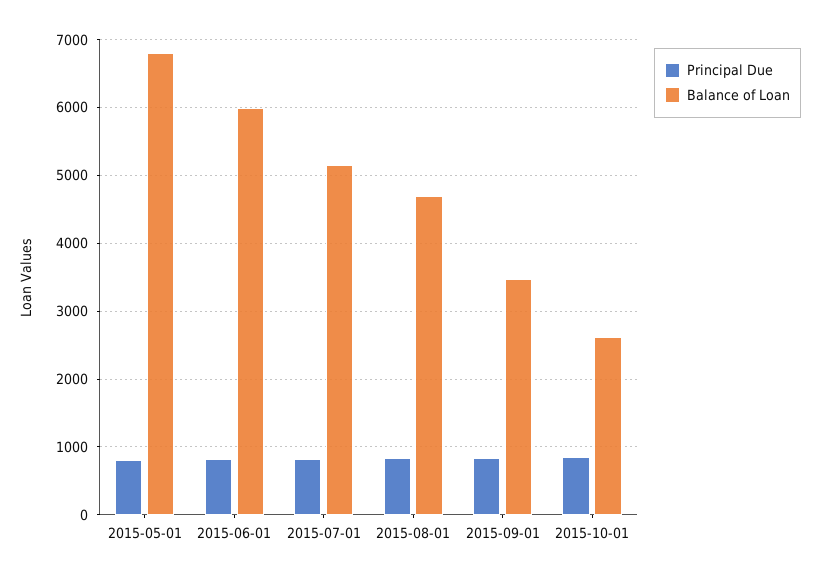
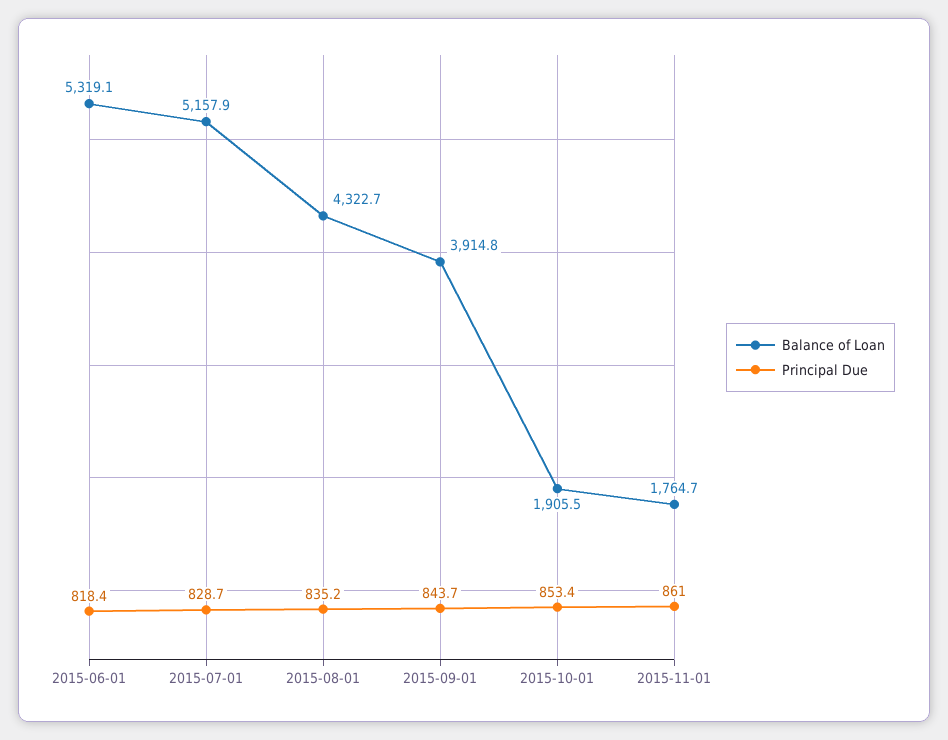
Principal Due, 2015-05-01: 800 -> none
Balance of Loan, 2015-05-01: 6800 -> none
Balance of Loan, 2015-06-01: 6000 -> 5319.1
Balance of Loan, 2015-08-01: 4700 -> 4322.7
Balance of Loan, 2015-09-01: 3500 -> 3914.8
Balance of Loan, 2015-10-01: 2600 -> 1905.5
Balance of Loan, 2015-11-01: none -> 1764.7
Principal Due, 2015-11-01: none -> 861

